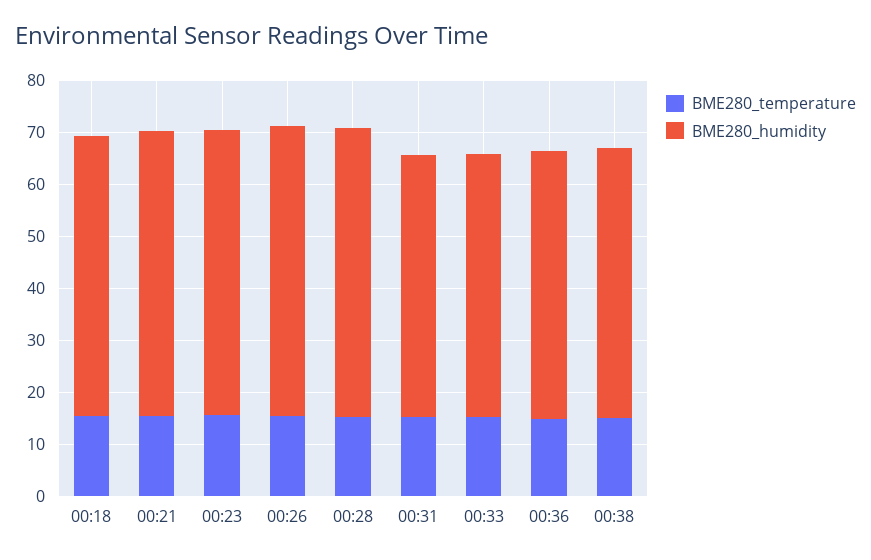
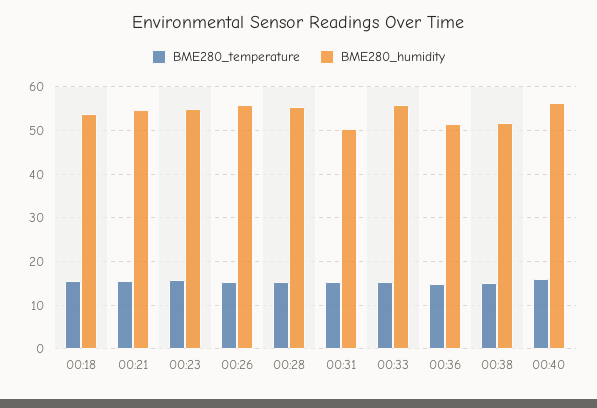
BME280_humidity, 00:33: 50 -> 56
BME280_temperature, 00:40: none -> 16
BME280_humidity, 00:40: none -> 56

